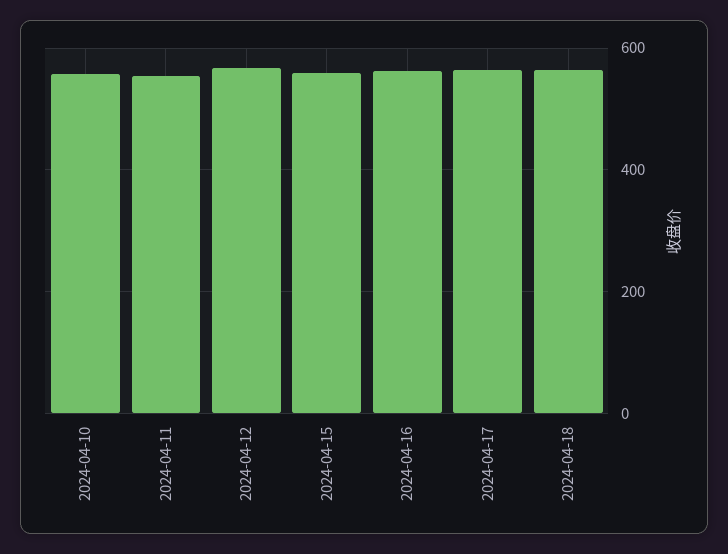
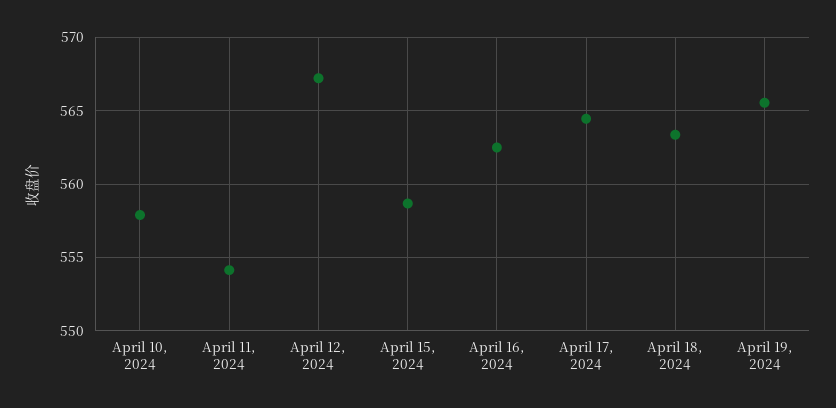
April 19, 2024: none -> 565.5

